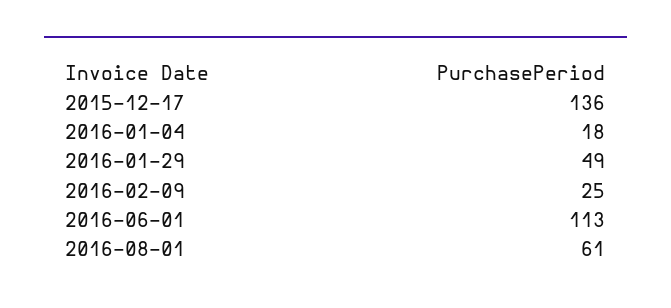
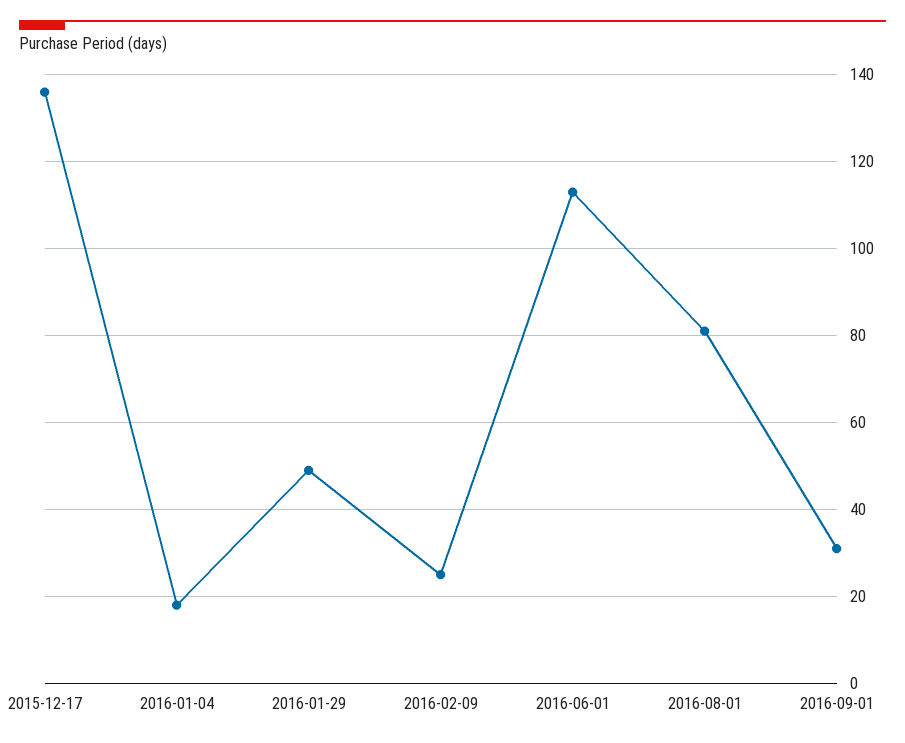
2016-08-01: 61 -> 80
2016-09-01: none -> 30

